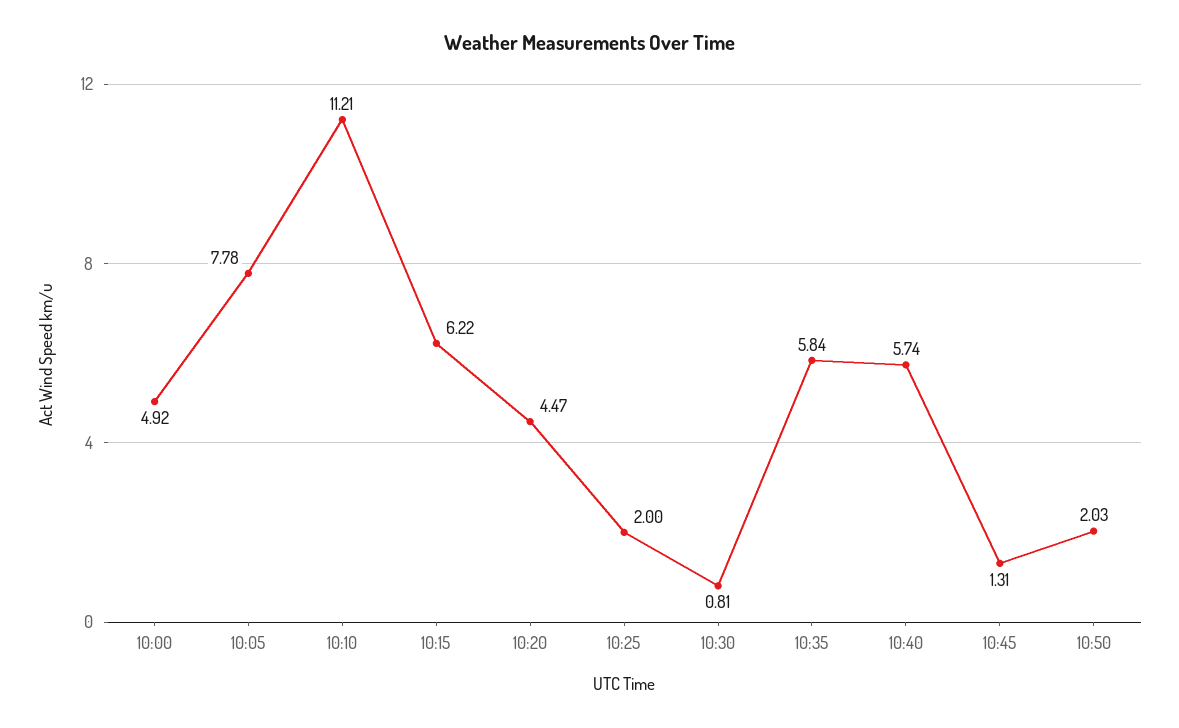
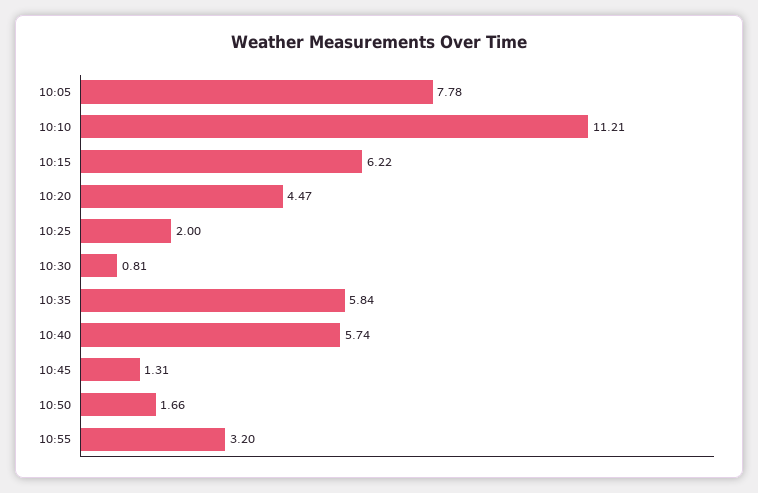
10:00: 4.92 -> none
10:50: 2.03 -> 1.66
10:55: none -> 3.2

